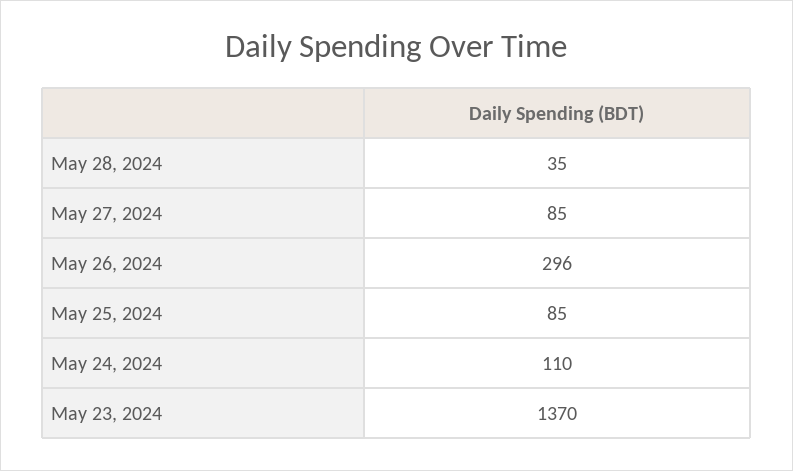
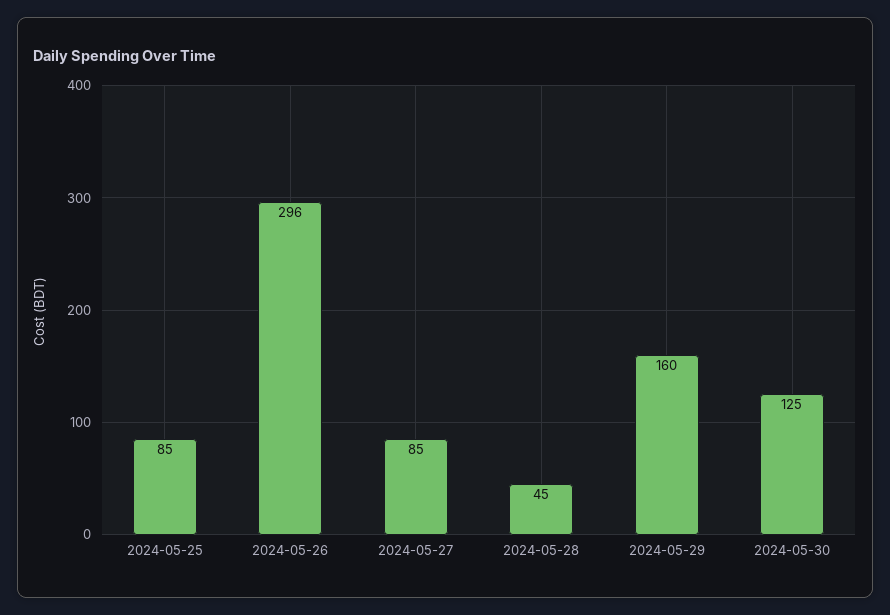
May 28, 2024: 35 -> 45
May 24, 2024: 110 -> none
May 23, 2024: 1370 -> none
2024-05-29: none -> 160
2024-05-30: none -> 125

